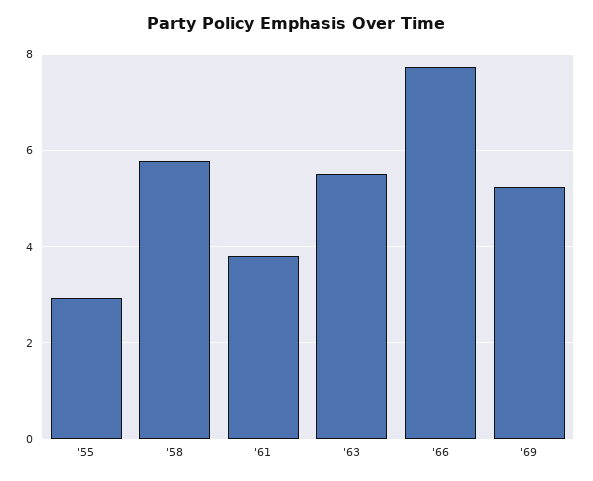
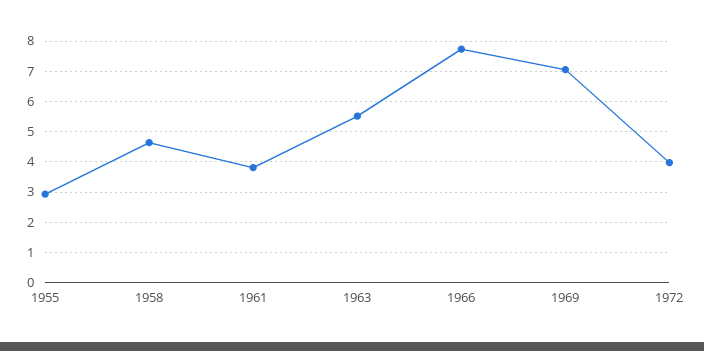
'58: 5.8 -> 4.6
'69: 5.2 -> 7
1972: none -> 4

